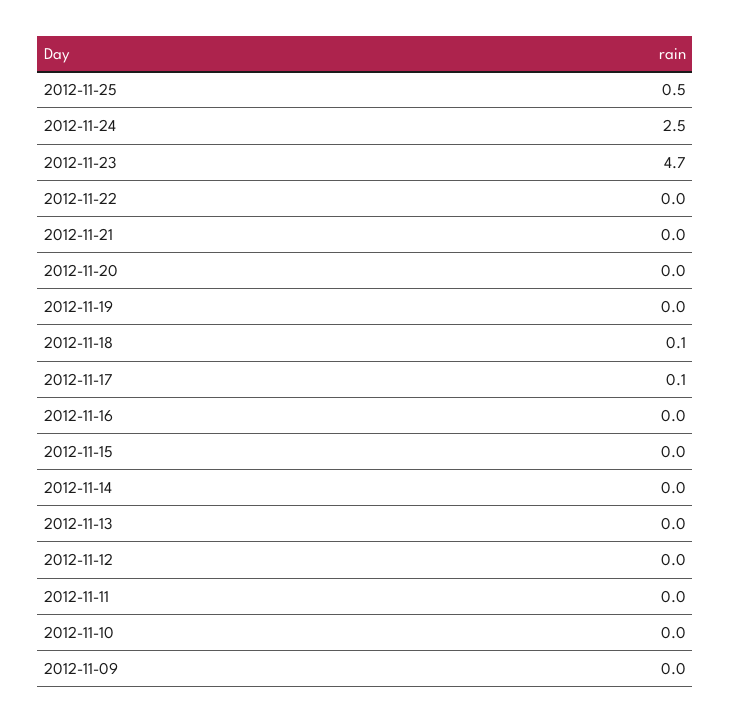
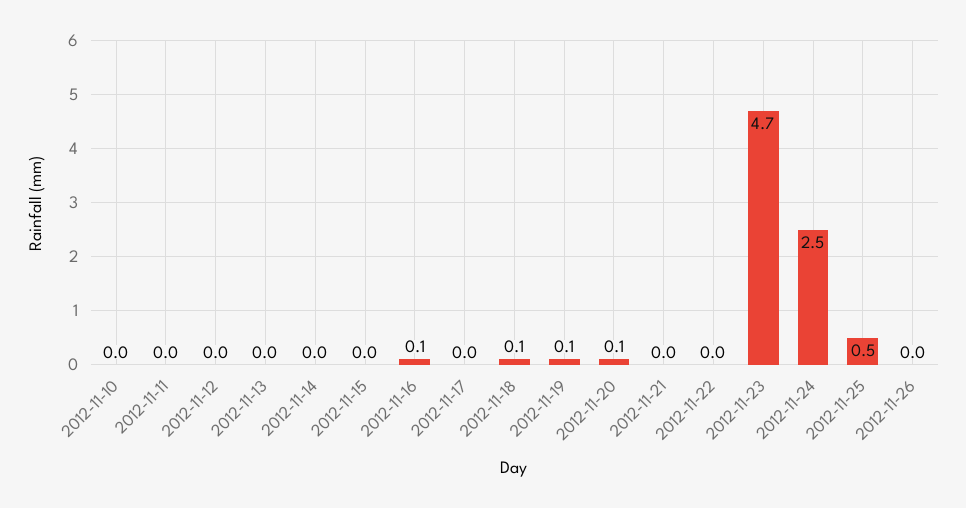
2012-11-20: 0 -> 0.1
2012-11-19: 0 -> 0.1
2012-11-17: 0.1 -> 0
2012-11-16: 0 -> 0.1
2012-11-09: 0 -> none
2012-11-26: none -> 0

